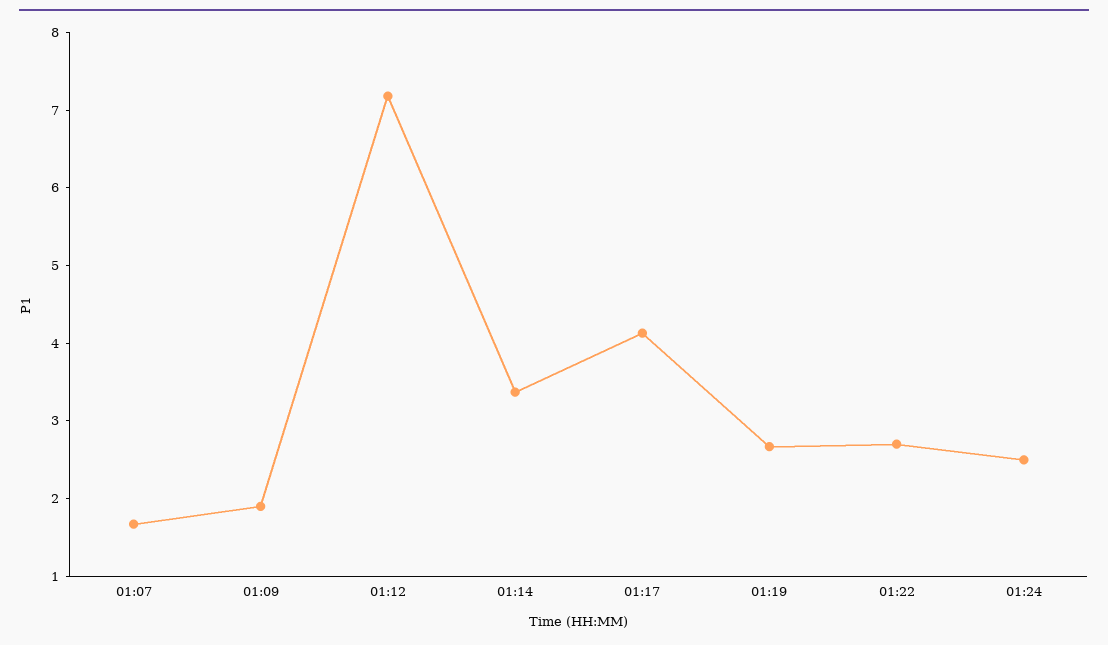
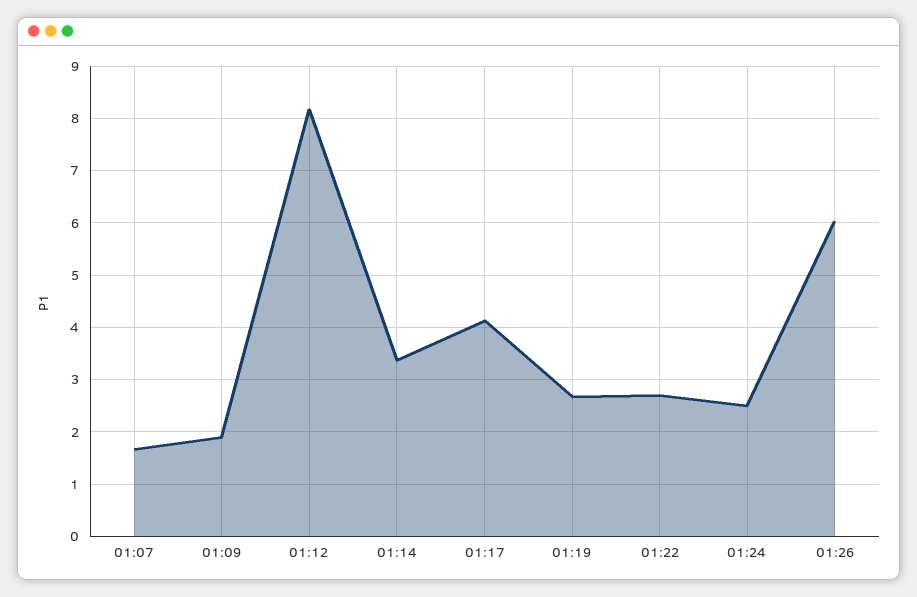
01:12: 7.2 -> 8.2
01:26: none -> 6

